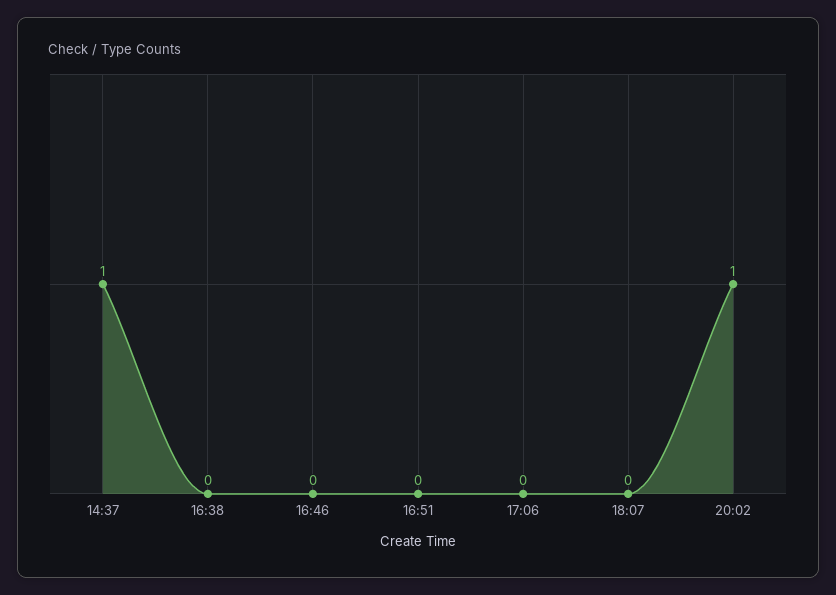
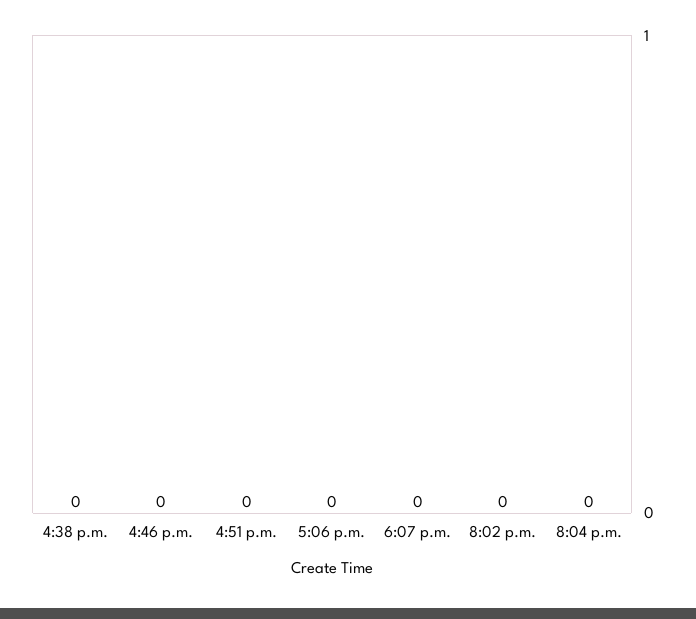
14:37: 1 -> none
20:02: 1 -> 0
8:04 p.m.: none -> 0

